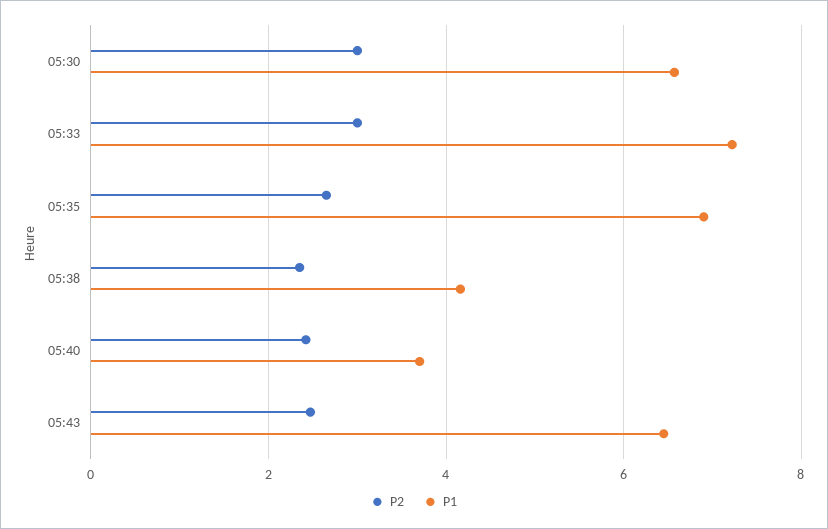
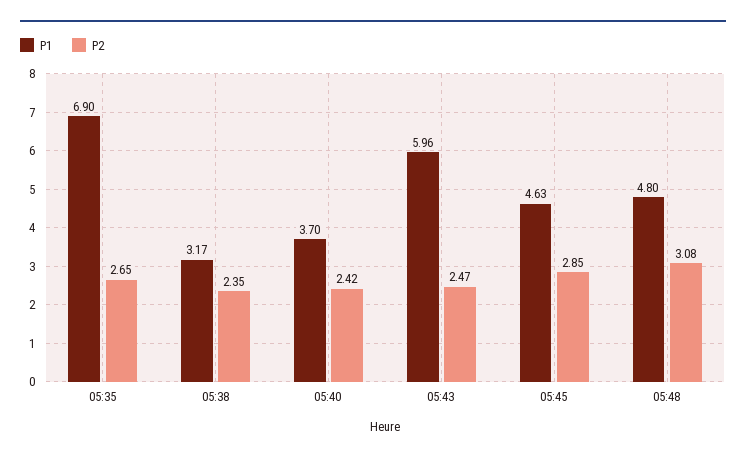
P2, 05:30: 3 -> none
P1, 05:30: 6.6 -> none
P2, 05:33: 3 -> none
P1, 05:33: 7.2 -> none
P1, 05:38: 4.2 -> 3.17
P1, 05:43: 6.4 -> 5.96
P1, 05:45: none -> 4.63
P2, 05:45: none -> 2.85
P1, 05:48: none -> 4.8
P2, 05:48: none -> 3.08

